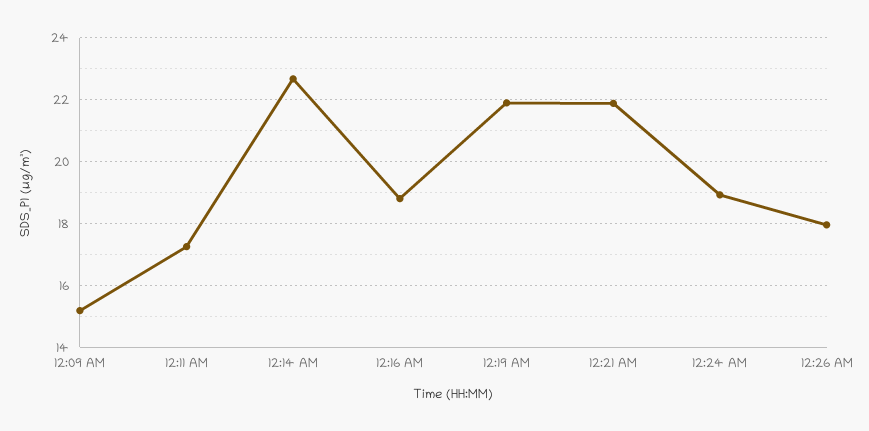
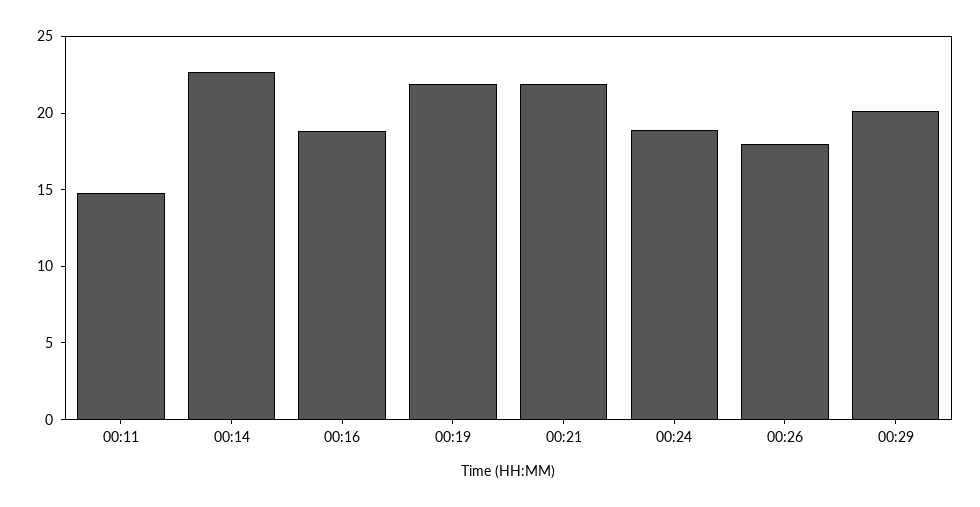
12:09 AM: 15.2 -> none
12:11 AM: 17.2 -> 15
00:29: none -> 20

